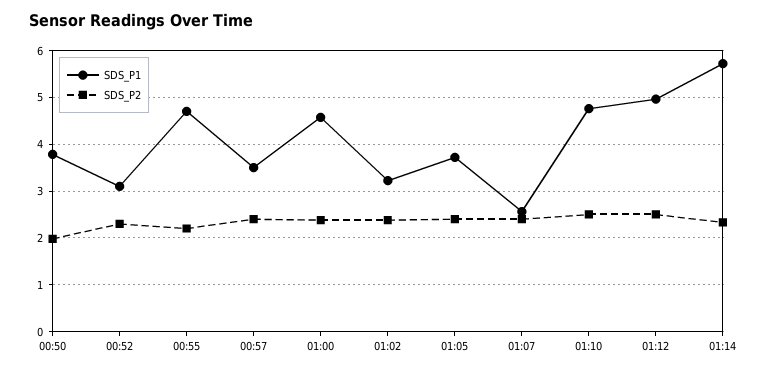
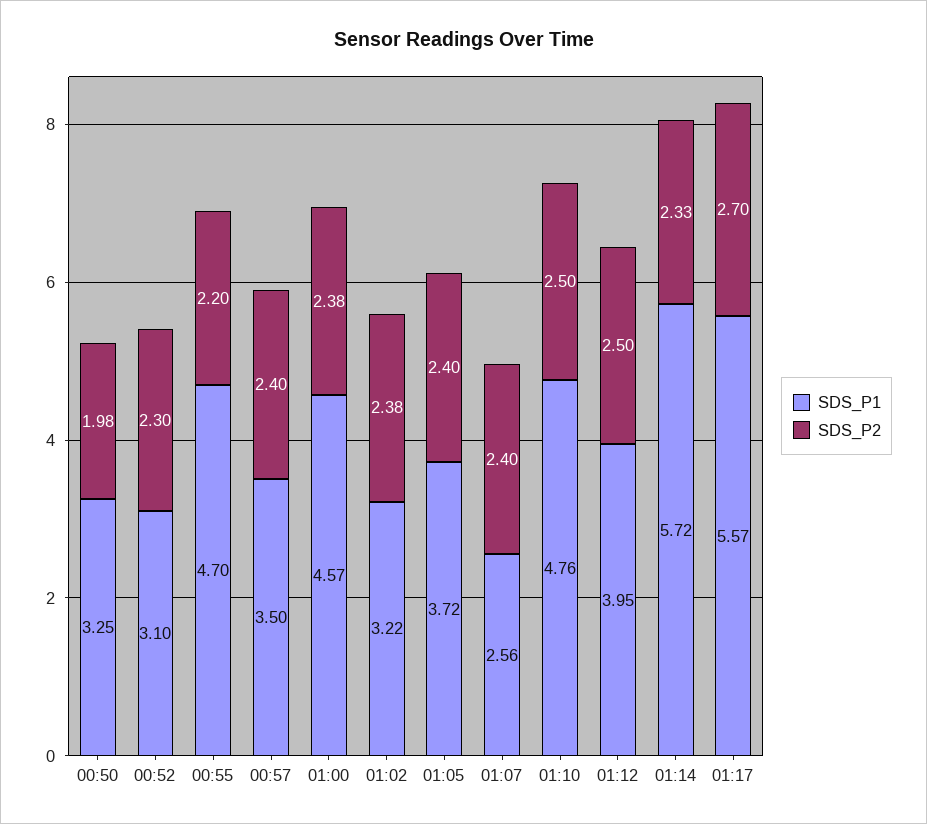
SDS_P1, 00:50: 3.8 -> 3.25
SDS_P1, 01:12: 5 -> 3.95
SDS_P1, 01:17: none -> 5.57
SDS_P2, 01:17: none -> 2.7

